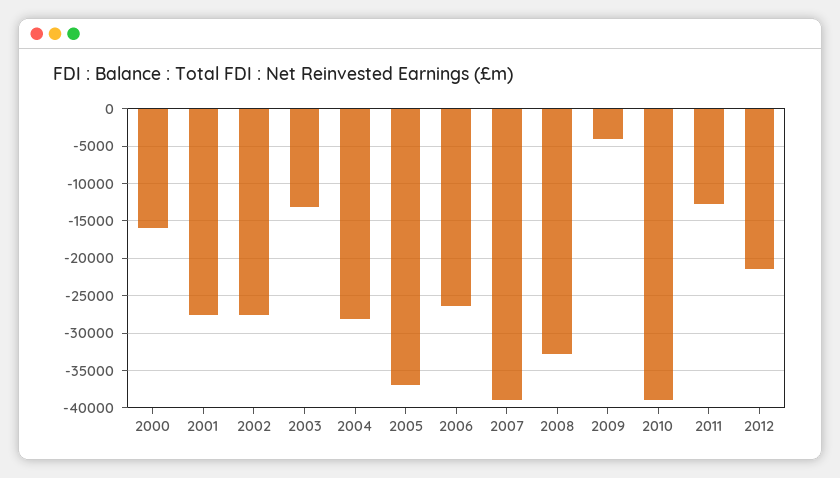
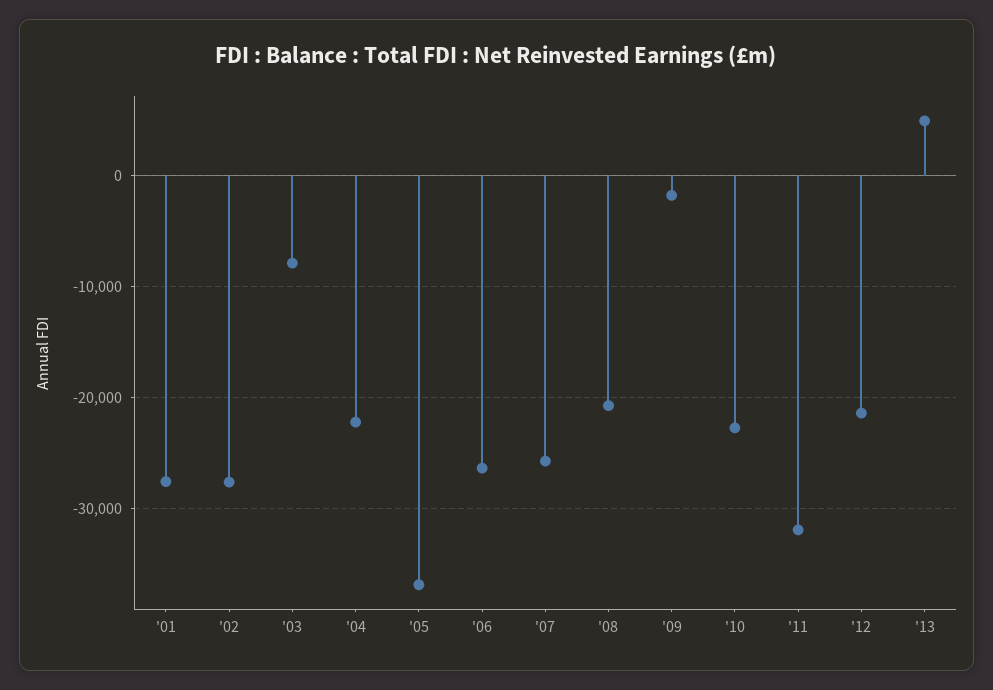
2000: -16000 -> none
2003: -13000 -> -8000
2004: -28000 -> -22000
2007: -39000 -> -26000
2008: -33000 -> -21000
2009: -4000 -> -2000
2010: -39000 -> -23000
2011: -13000 -> -32000
'13: none -> 5000

